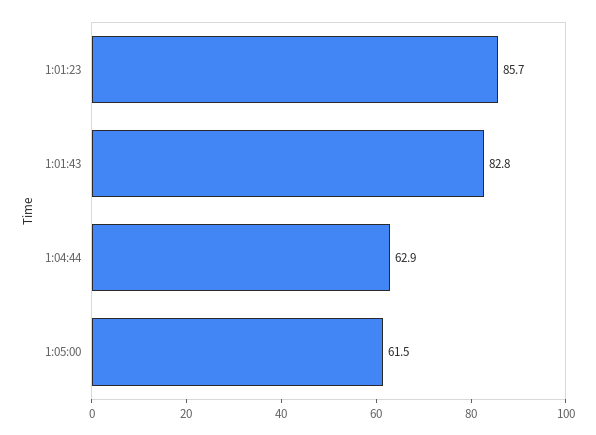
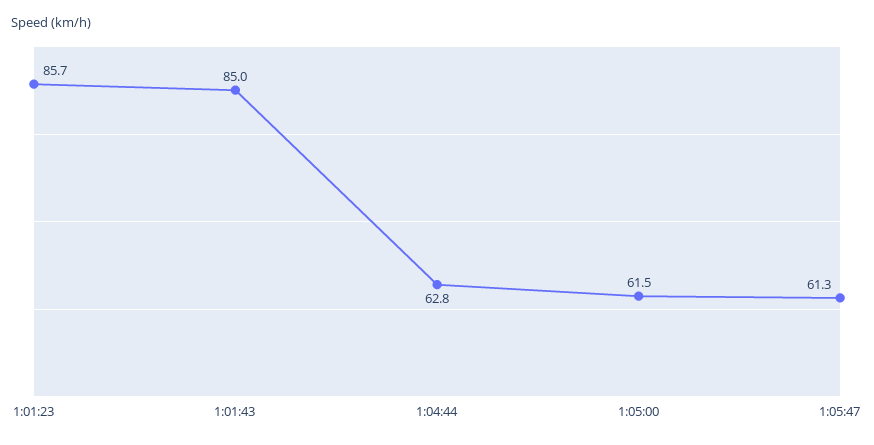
1:01:43: 82.8 -> 85
1:04:44: 62.9 -> 62.8
1:05:47: none -> 61.3

